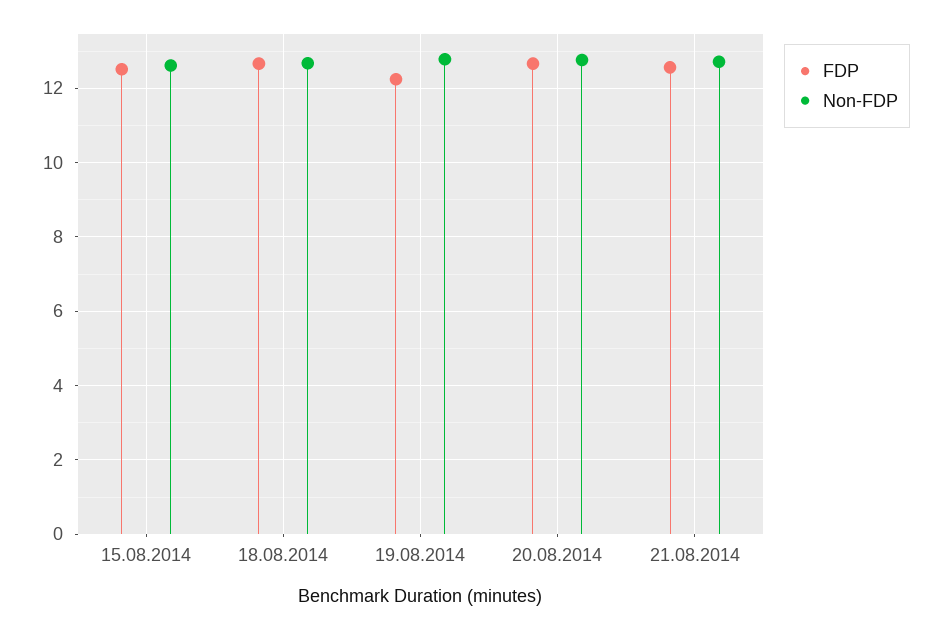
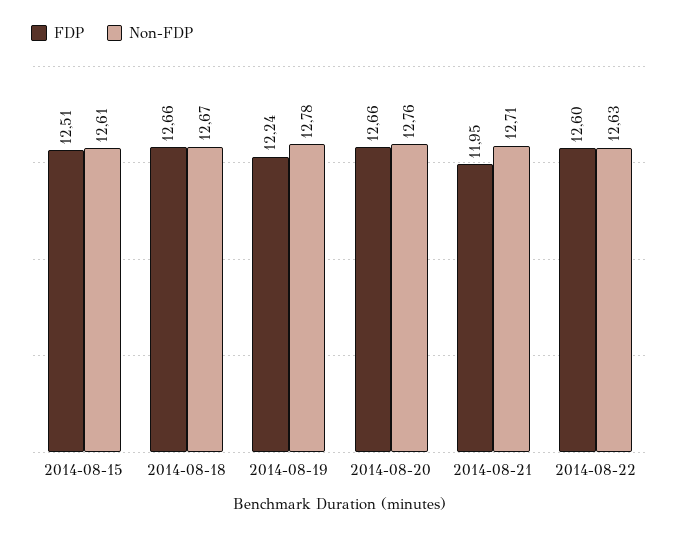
FDP, 21.08.2014: 12.6 -> 11.95
FDP, 2014-08-22: none -> 12.6
Non-FDP, 2014-08-22: none -> 12.63

